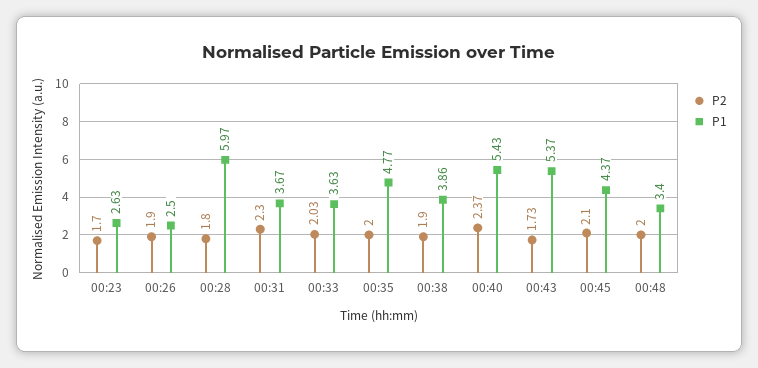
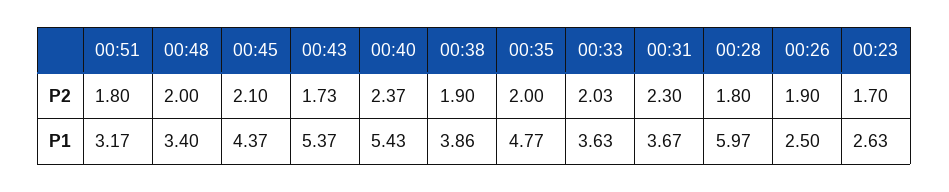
P2, 00:51: none -> 1.8
P1, 00:51: none -> 3.17

